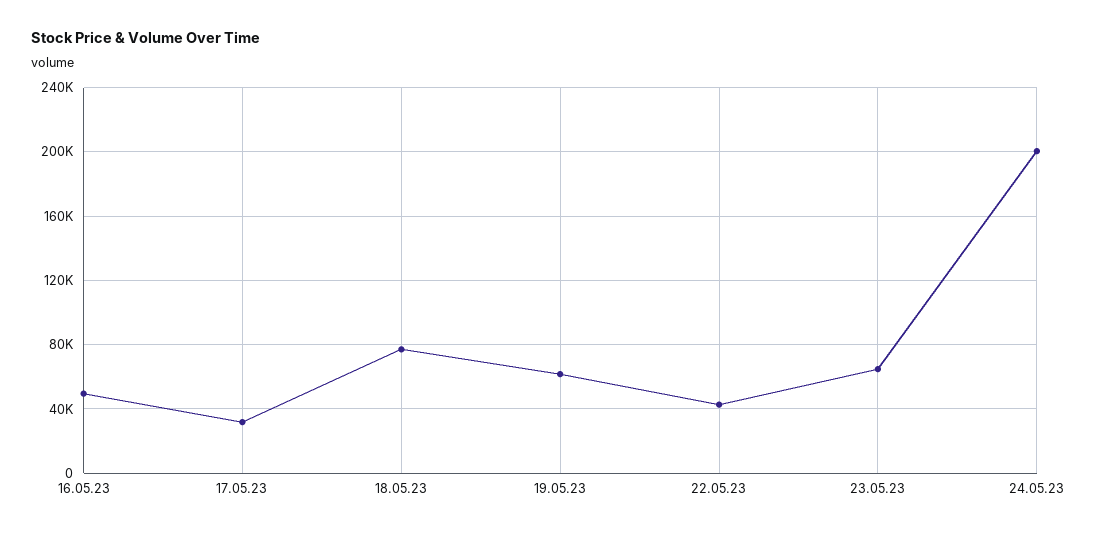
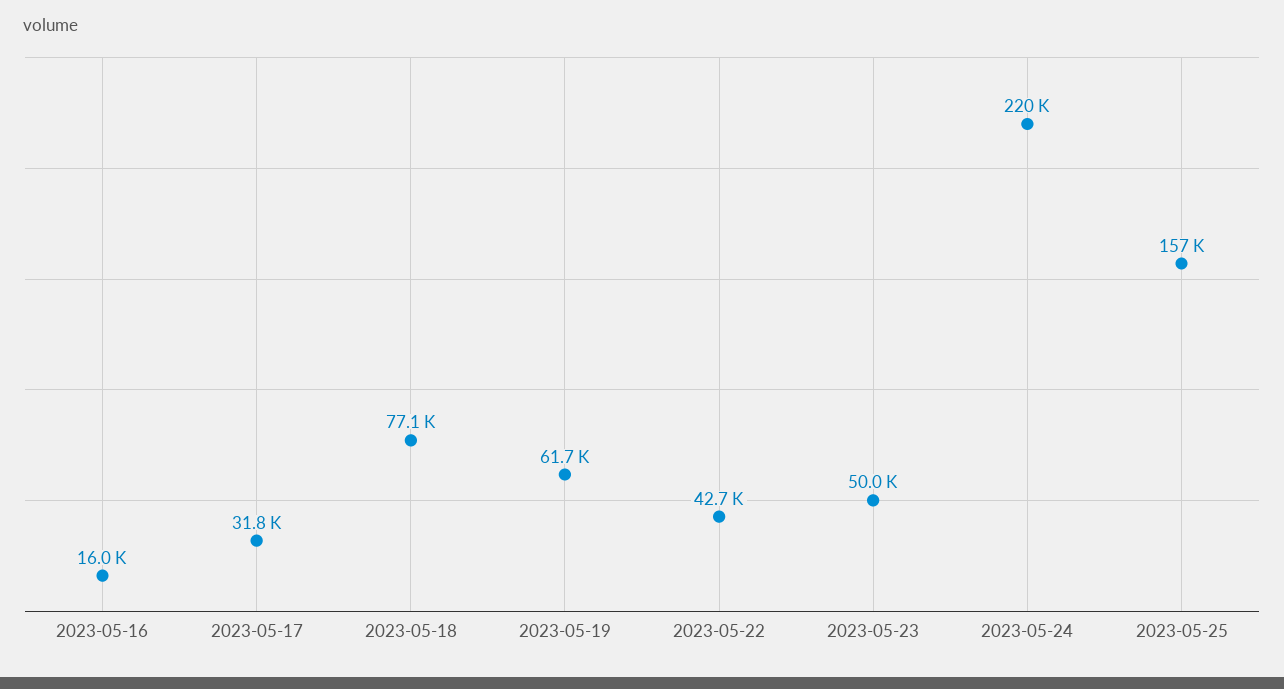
16.05.23: 50000 -> 16000
23.05.23: 65000 -> 50000
24.05.23: 200000 -> 220000
2023-05-25: none -> 157000

